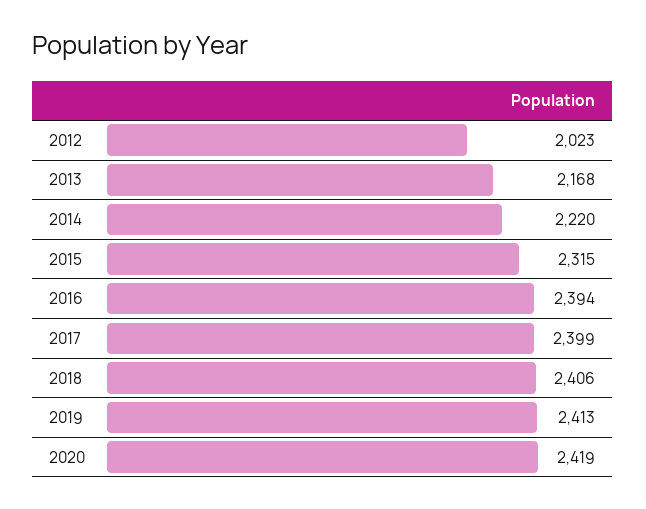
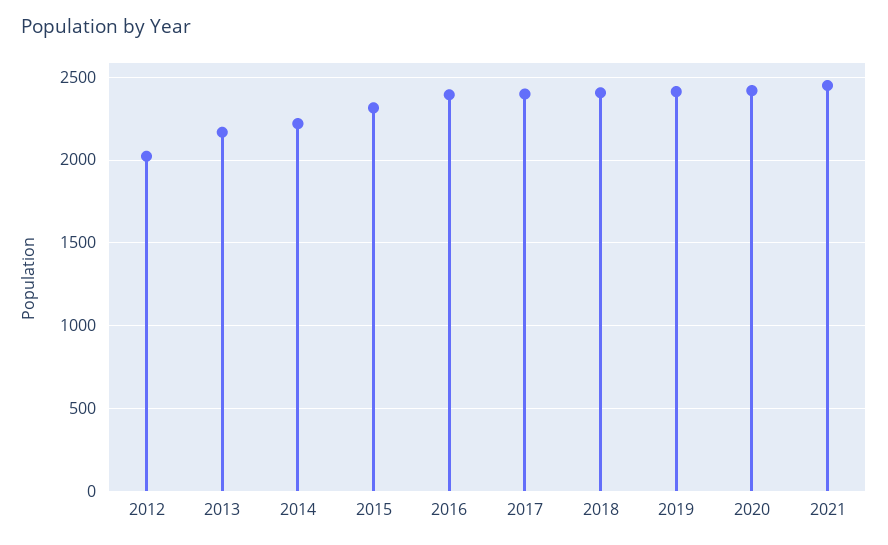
2021: none -> 2450

